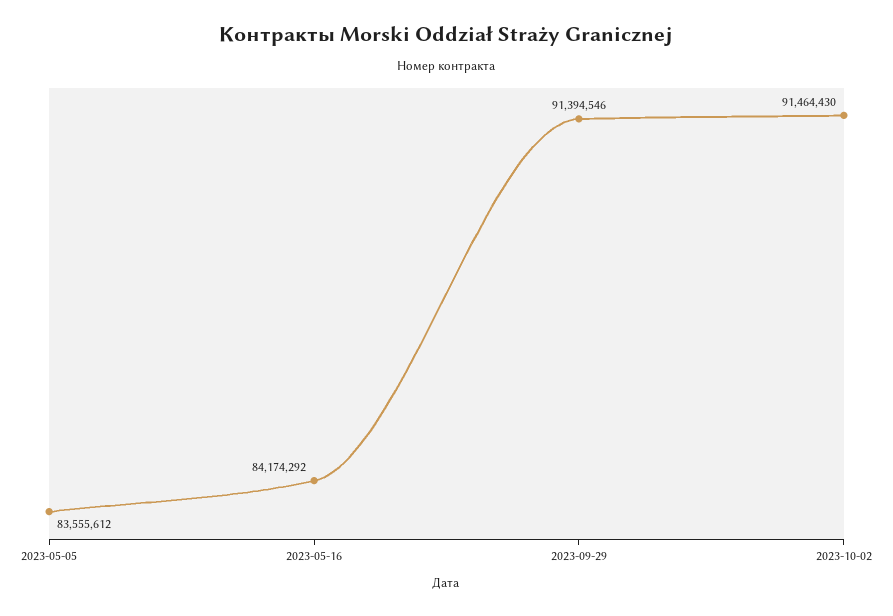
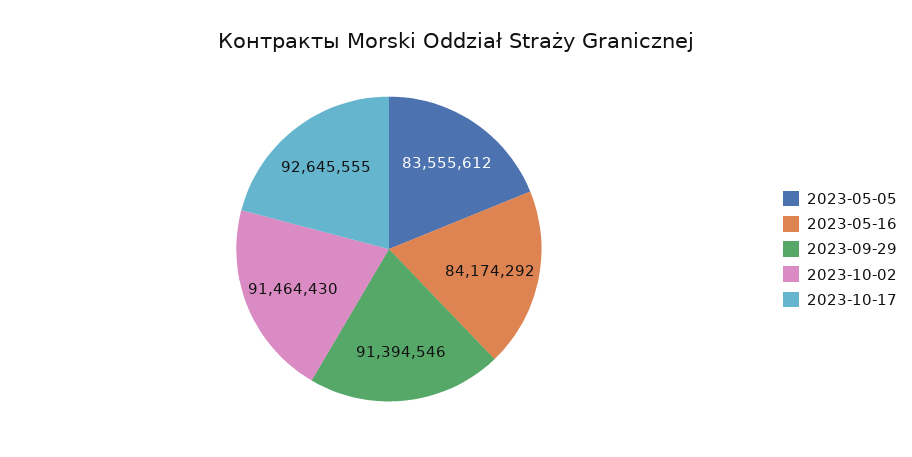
2023-10-17: none -> 92645555

